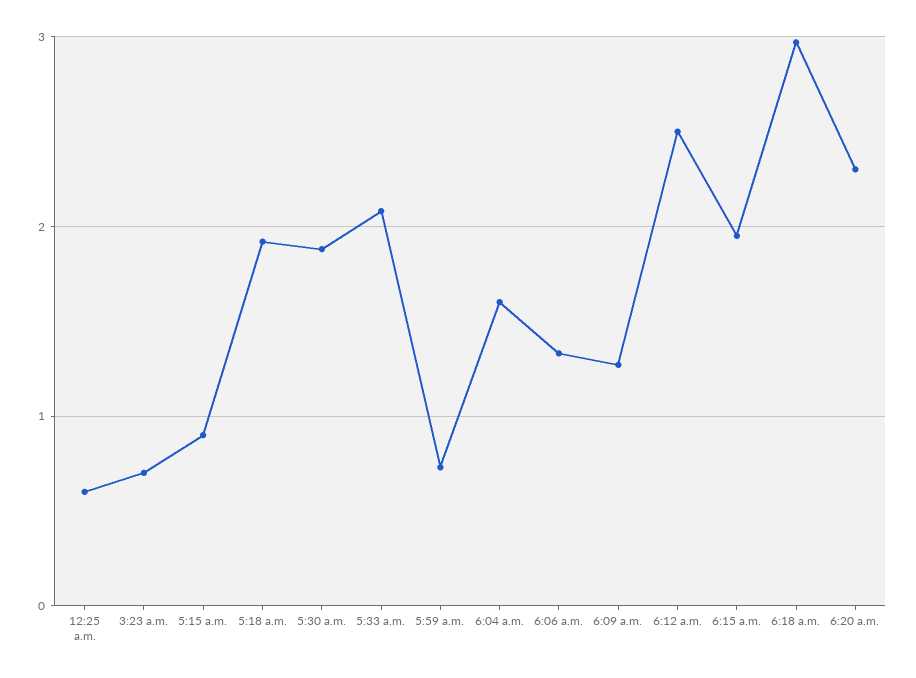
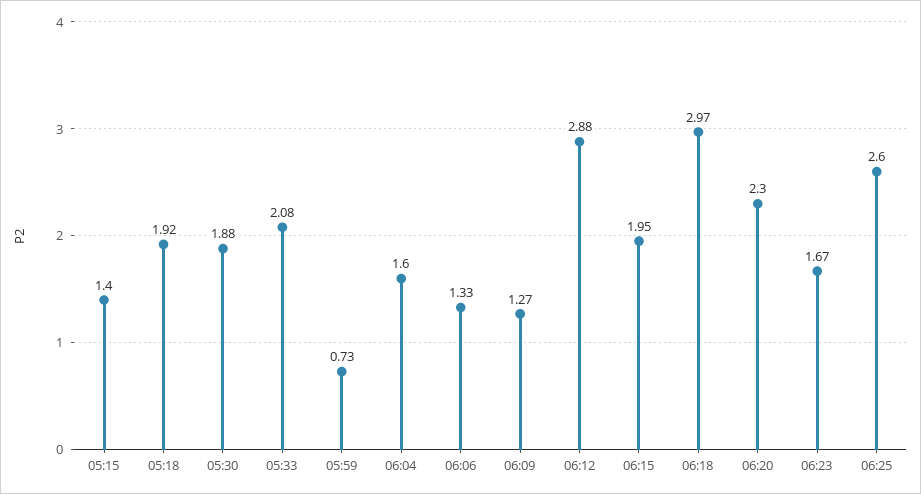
12:25 a.m.: 0.6 -> none
3:23 a.m.: 0.7 -> none
5:15 a.m.: 0.9 -> 1.4
6:12 a.m.: 2.5 -> 2.88
06:23: none -> 1.67
06:25: none -> 2.6

